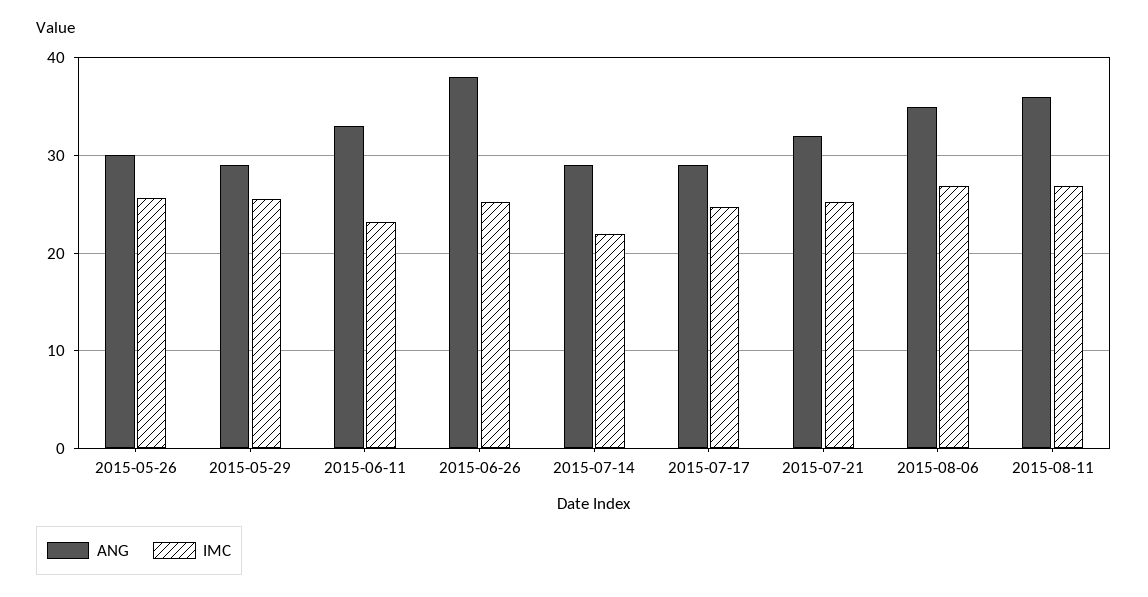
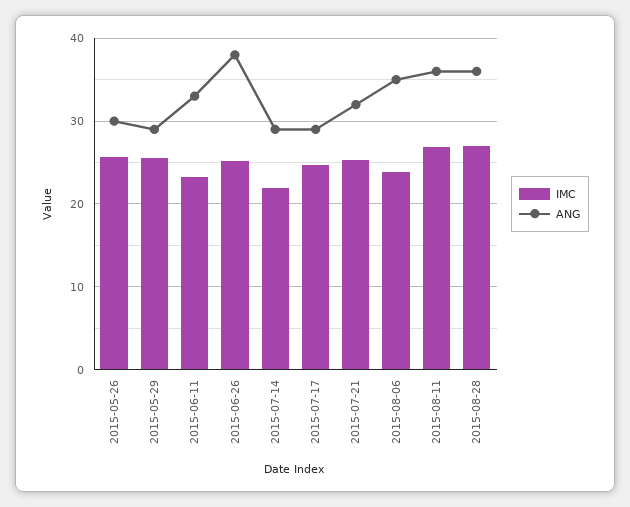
IMC, 2015-08-06: 27 -> 24
IMC, 2015-08-28: none -> 27
ANG, 2015-08-28: none -> 36

